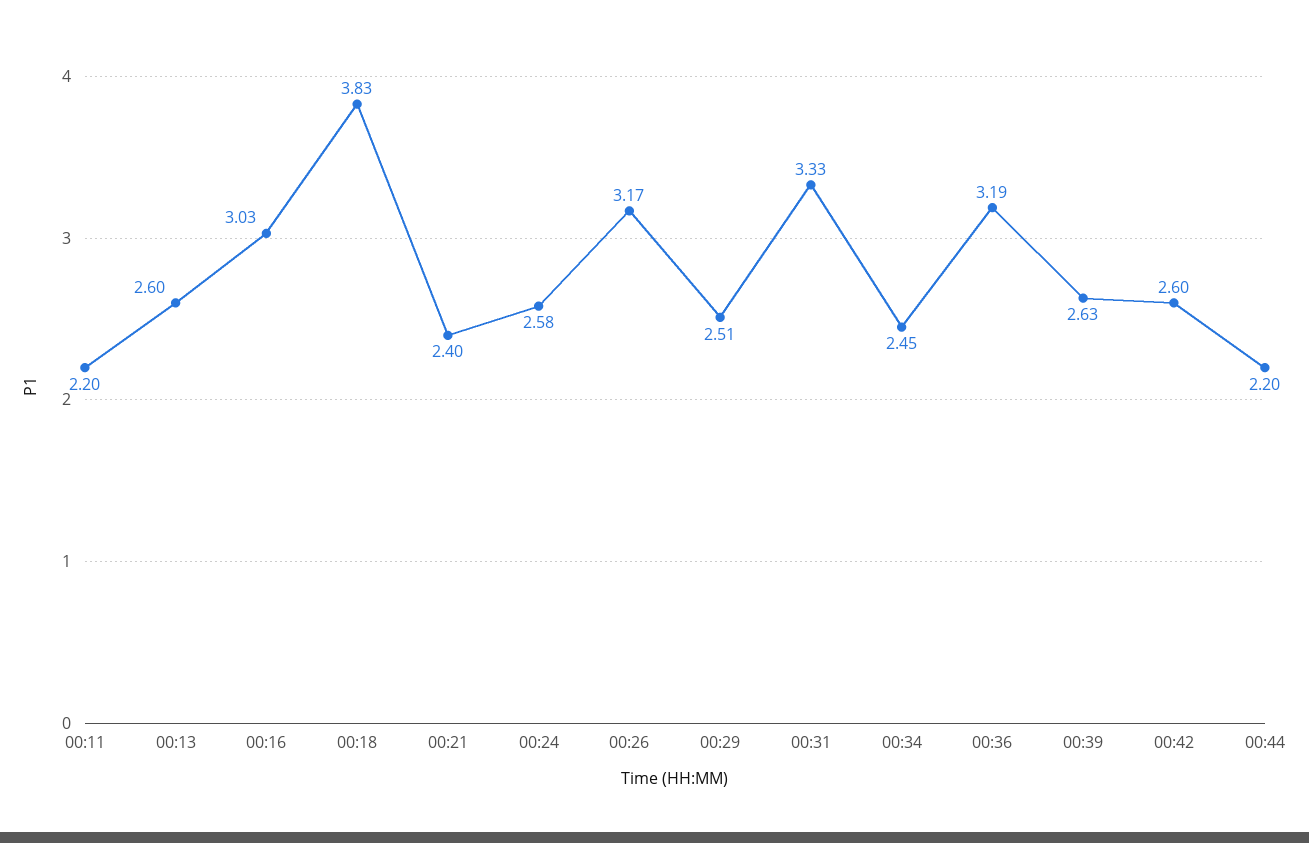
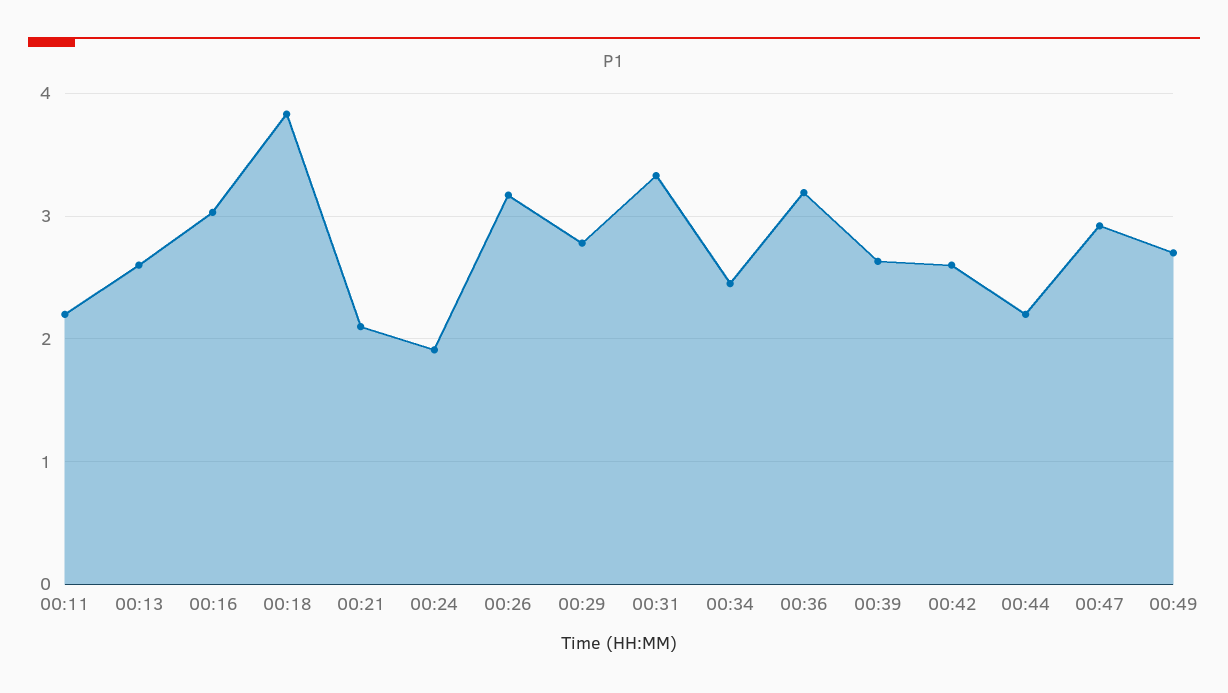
00:21: 2.4 -> 2.1
00:24: 2.58 -> 1.9
00:29: 2.51 -> 2.8
00:47: none -> 2.9
00:49: none -> 2.7

